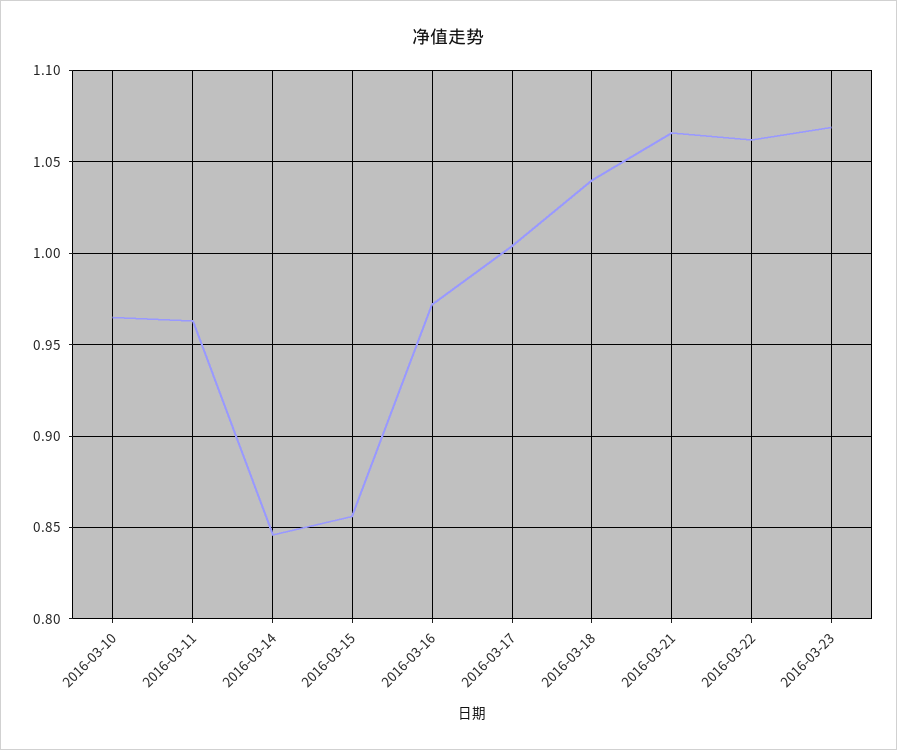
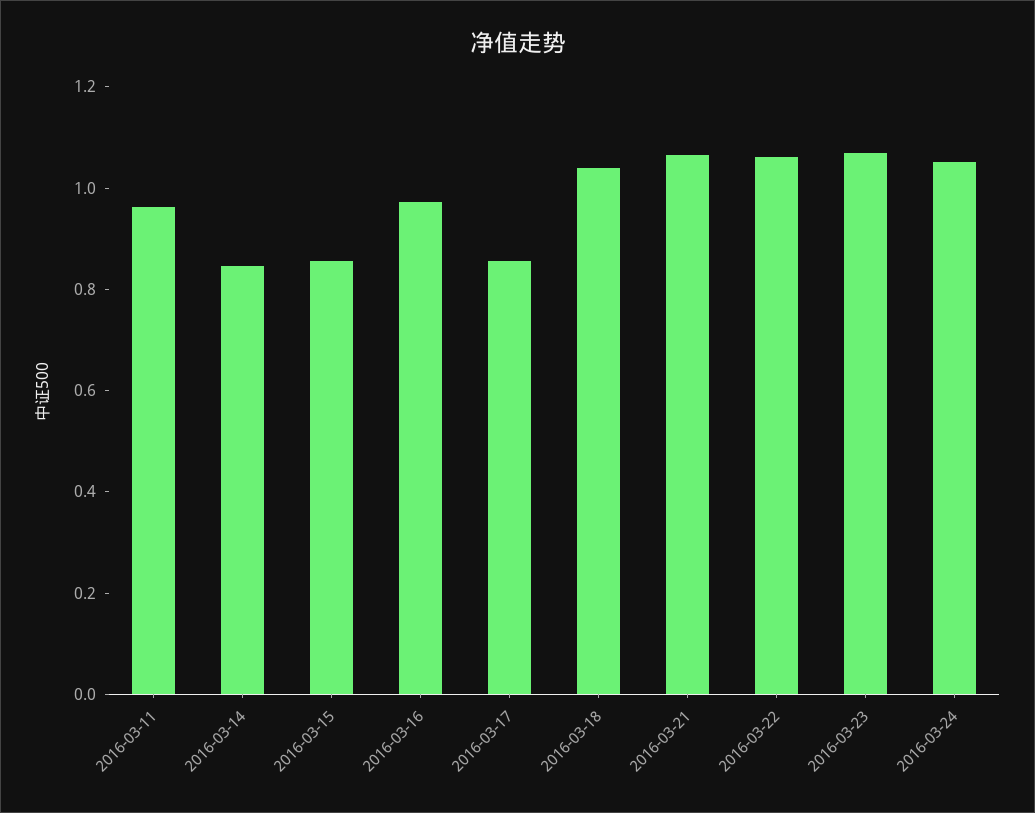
2016-03-10: 0.965 -> none
2016-03-17: 1.005 -> 0.85
2016-03-24: none -> 1.05

